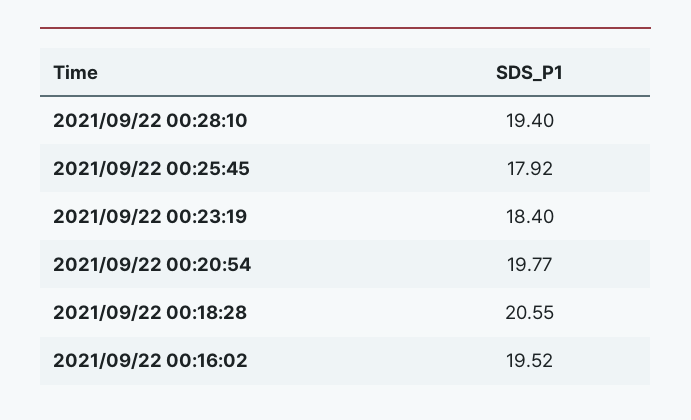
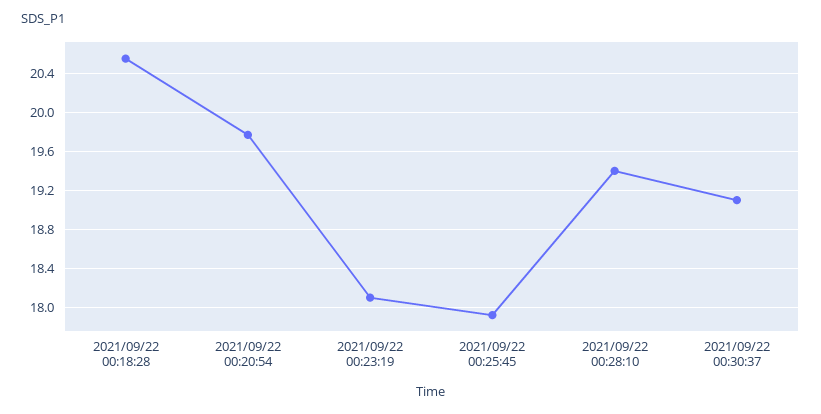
2021/09/22 00:23:19: 18.4 -> 18.1
2021/09/22 00:16:02: 19.52 -> none
2021/09/22 00:30:37: none -> 19.1

